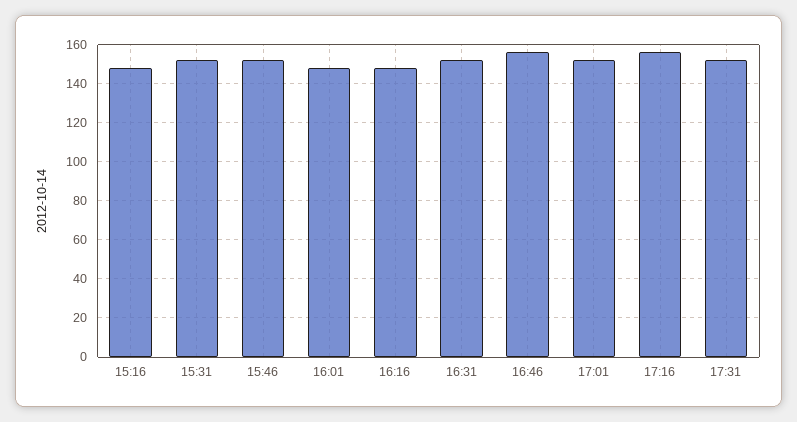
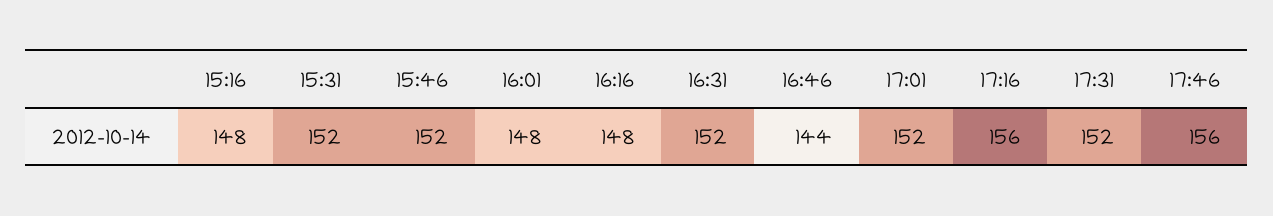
16:46: 155 -> 144
17:46: none -> 156

